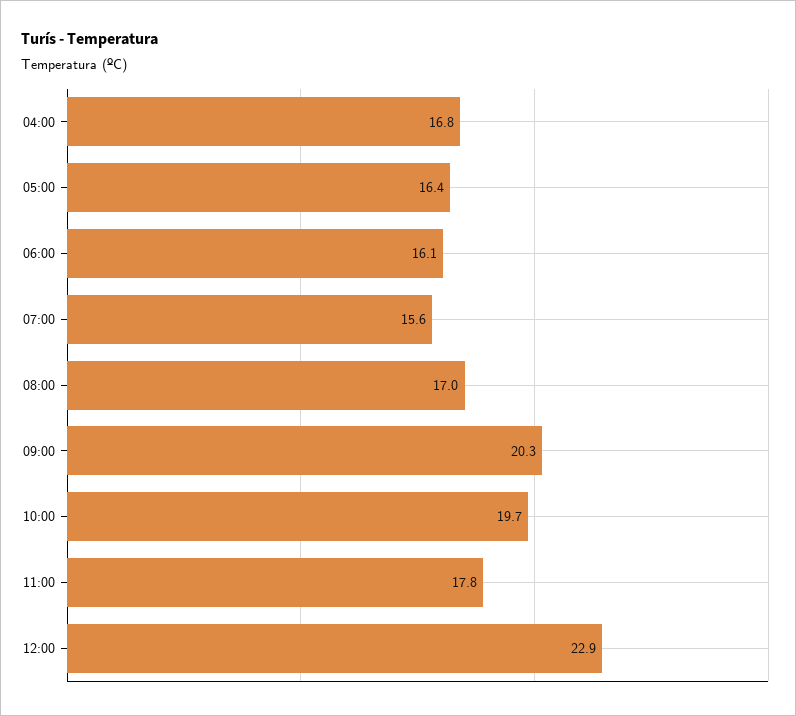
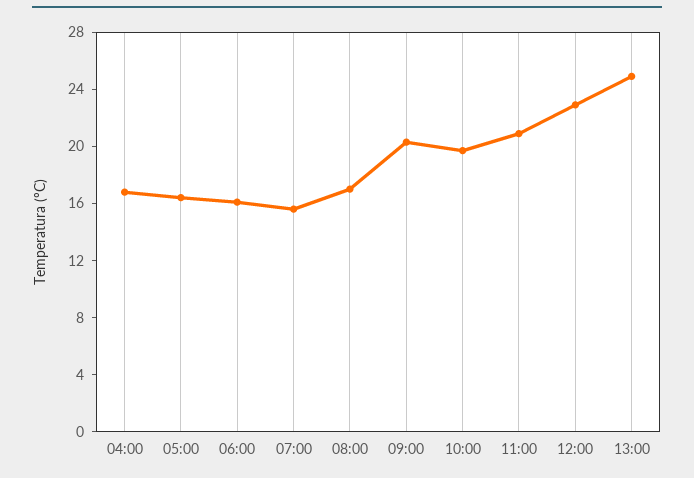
11:00: 17.8 -> 21
13:00: none -> 25

